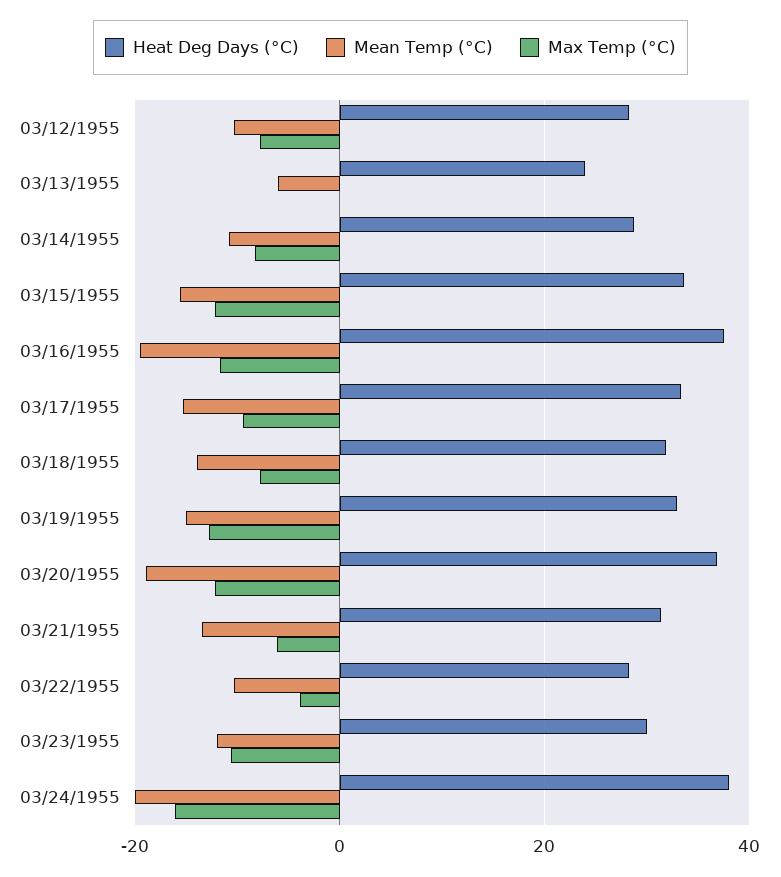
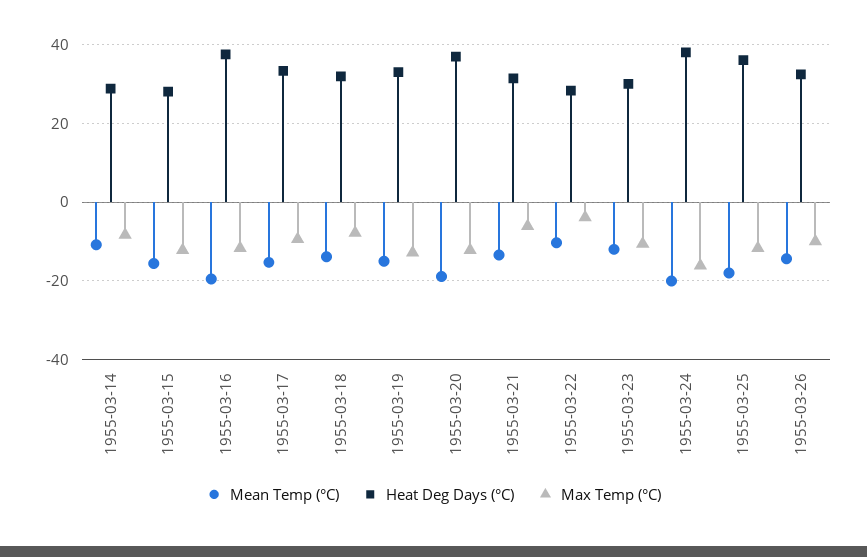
Heat Deg Days (°C), 03/12/1955: 28 -> none
Mean Temp (°C), 03/12/1955: -10 -> none
Max Temp (°C), 03/12/1955: -8 -> none
Heat Deg Days (°C), 03/13/1955: 24 -> none
Mean Temp (°C), 03/13/1955: -6 -> none
Max Temp (°C), 03/13/1955: 0 -> none
Heat Deg Days (°C), 03/15/1955: 34 -> 28
Mean Temp (°C), 1955-03-25: none -> -18
Heat Deg Days (°C), 1955-03-25: none -> 36
Max Temp (°C), 1955-03-25: none -> -12
Mean Temp (°C), 1955-03-26: none -> -14
Heat Deg Days (°C), 1955-03-26: none -> 32
Max Temp (°C), 1955-03-26: none -> -10

